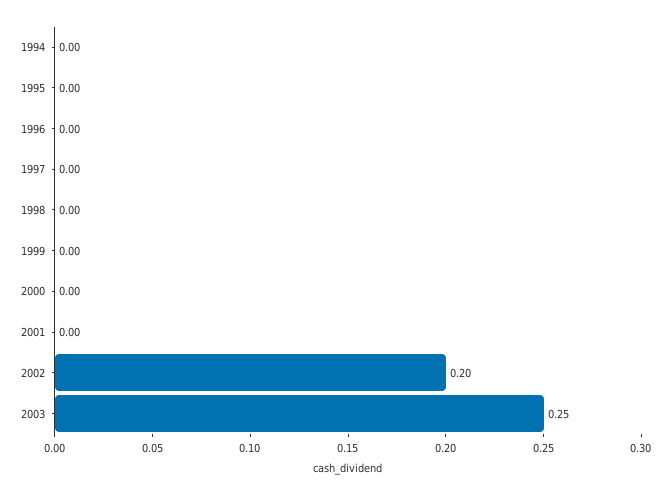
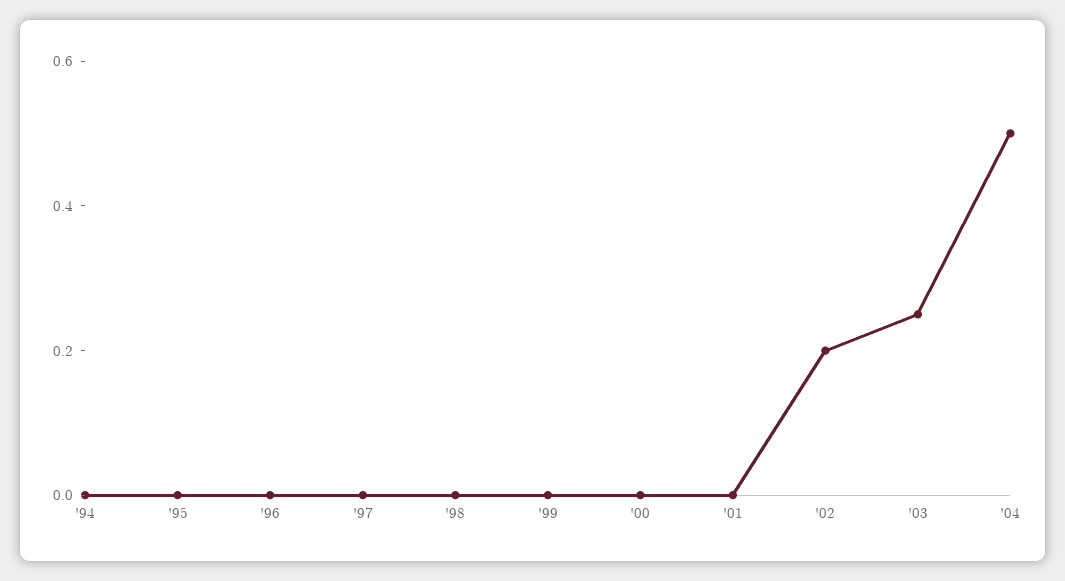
'04: none -> 0.5

